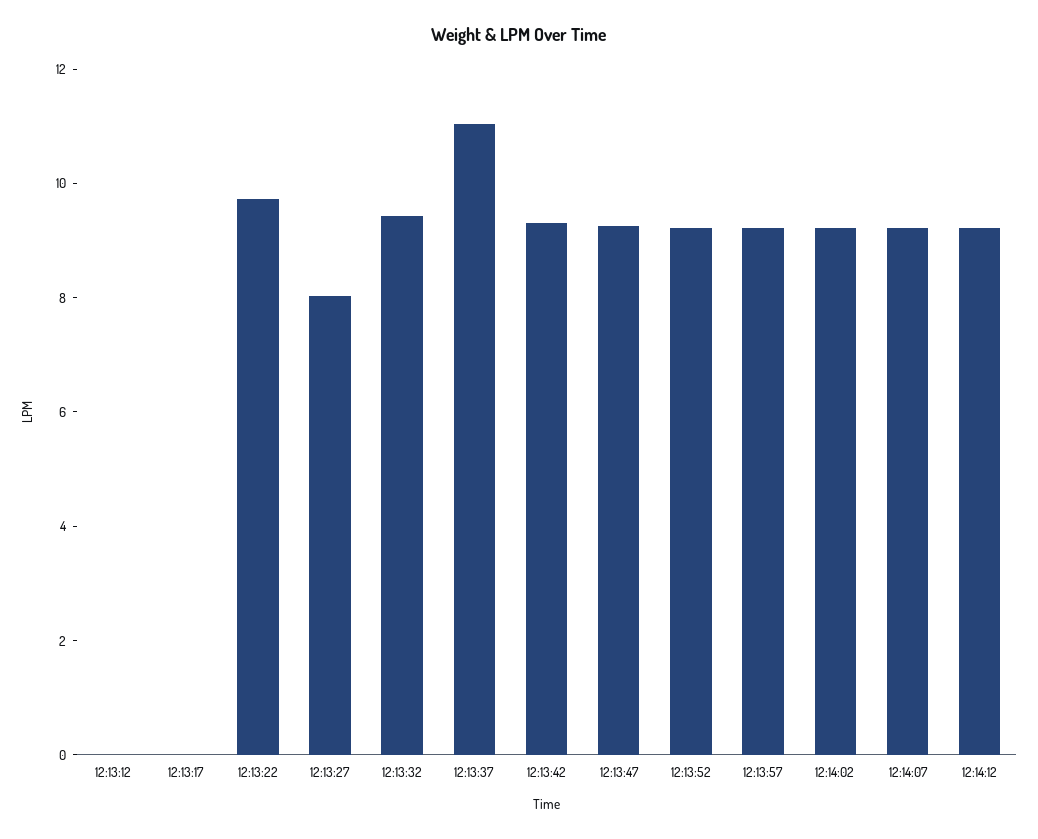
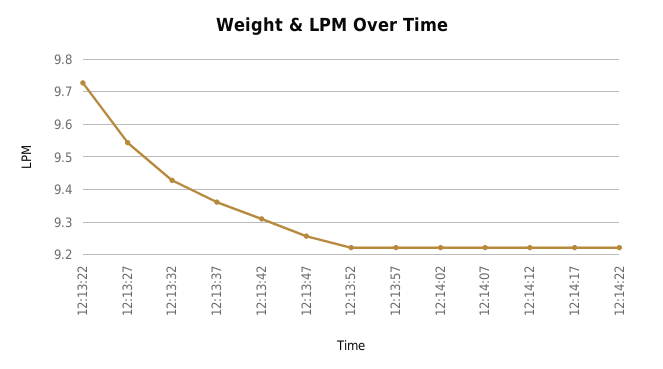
12:13:12: 0 -> none
12:13:17: 0 -> none
12:13:27: 8 -> 9.54
12:13:37: 11 -> 9.36
12:14:17: none -> 9.22
12:14:22: none -> 9.22

